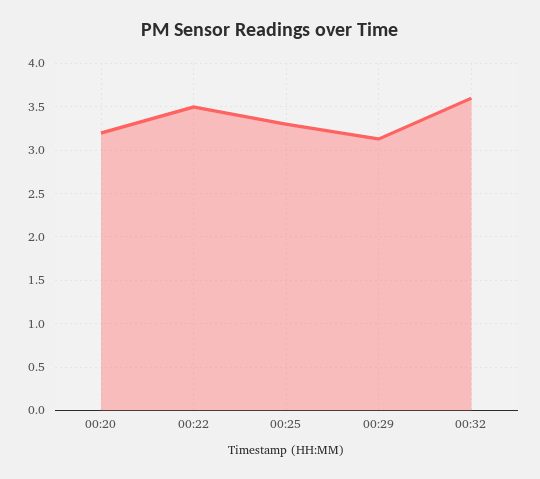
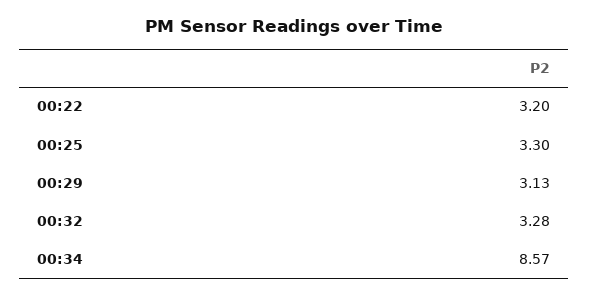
00:20: 3.2 -> none
00:22: 3.5 -> 3.2
00:32: 3.6 -> 3.28
00:34: none -> 8.57

